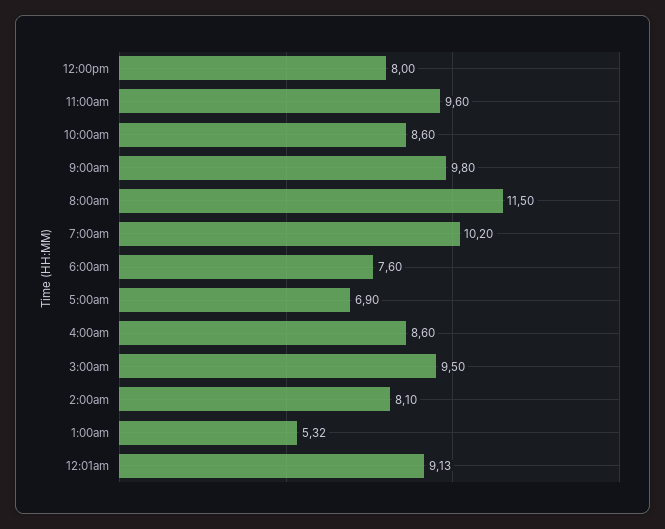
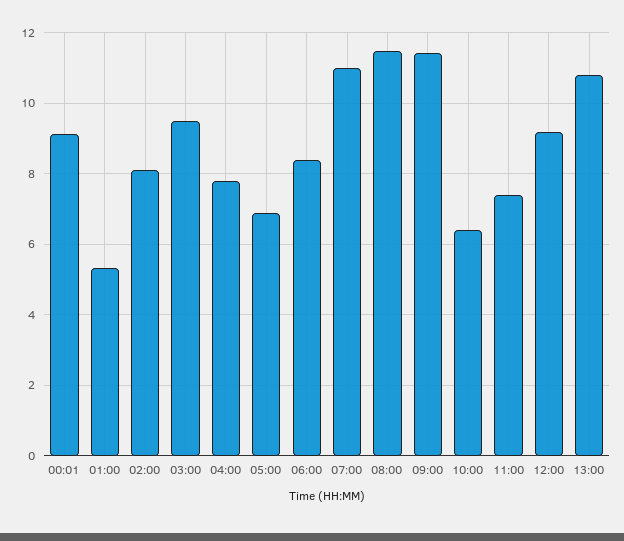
12:00pm: 8 -> 9.2
11:00am: 9.6 -> 7.4
10:00am: 8.6 -> 6.4
9:00am: 9.8 -> 11.4
7:00am: 10.2 -> 11
6:00am: 7.6 -> 8.4
4:00am: 8.6 -> 7.8
13:00: none -> 10.8

